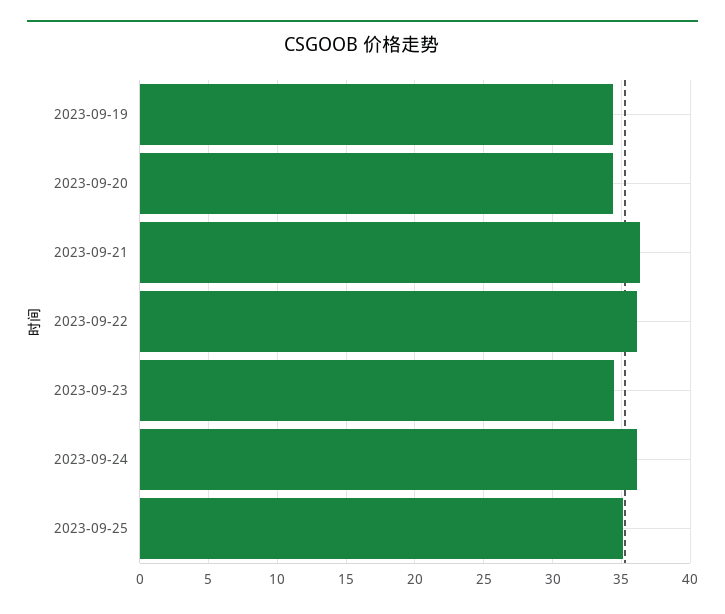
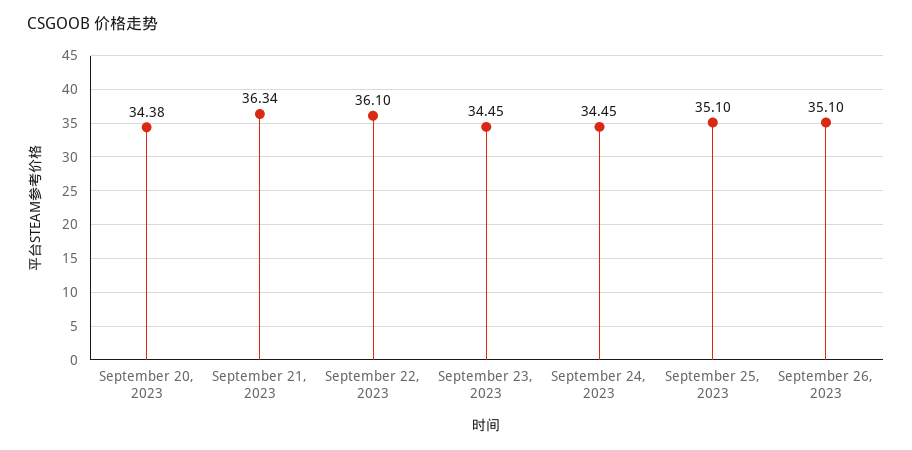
2023-09-19: 34.5 -> none
2023-09-24: 36 -> 34.45
September 26, 2023: none -> 35.1

